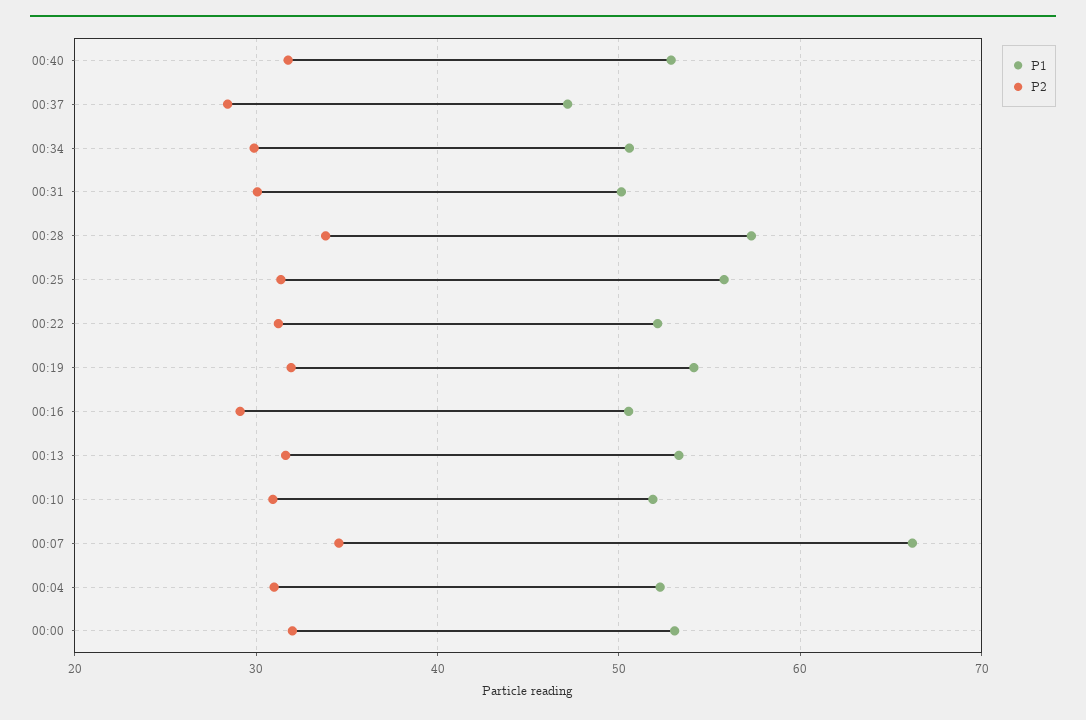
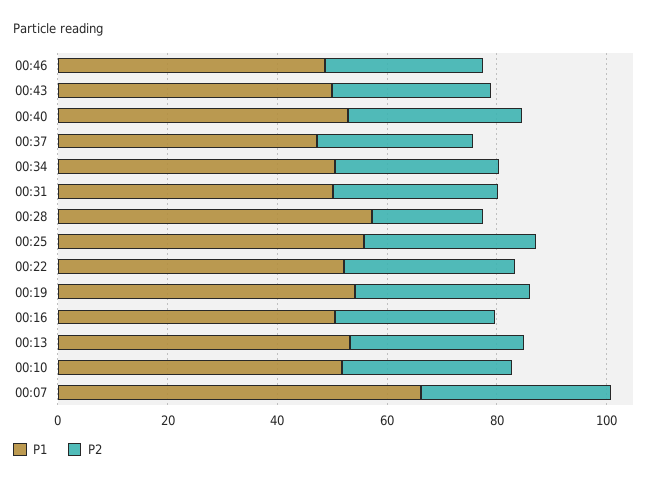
P2, 00:28: 34 -> 20
P1, 00:04: 52 -> none
P2, 00:04: 31 -> none
P1, 00:00: 53 -> none
P2, 00:00: 32 -> none
P1, 00:46: none -> 50
P2, 00:46: none -> 30
P1, 00:43: none -> 50
P2, 00:43: none -> 30

